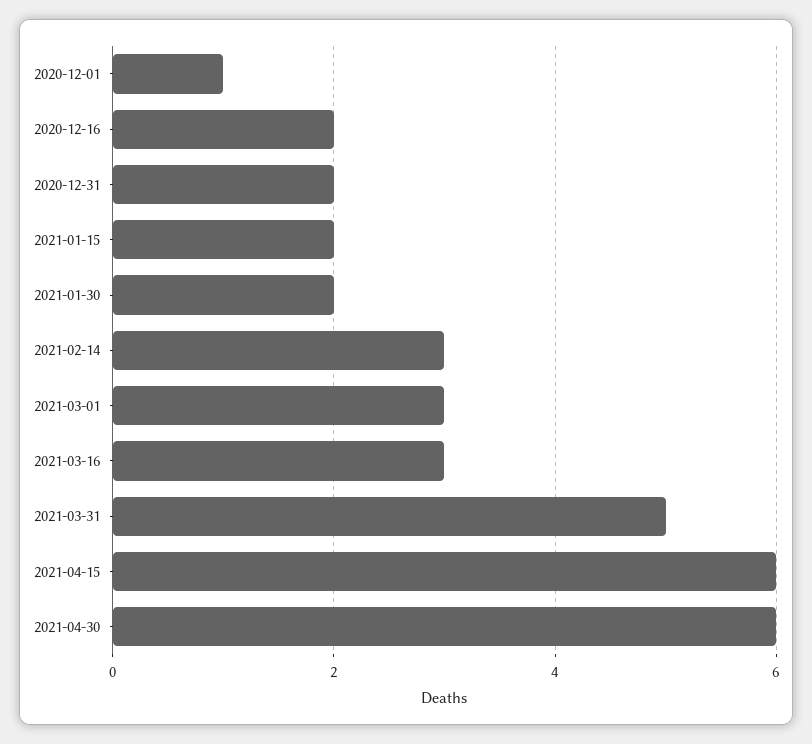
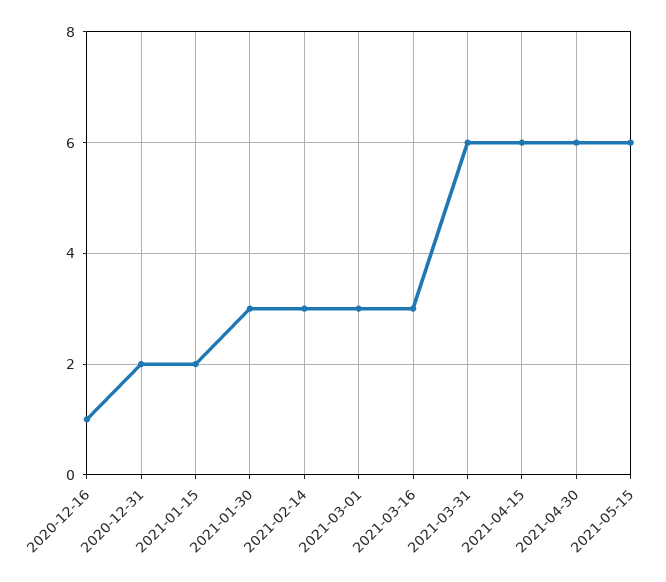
2020-12-01: 1 -> none
2020-12-16: 2 -> 1
2021-01-30: 2 -> 3
2021-03-31: 5 -> 6
2021-05-15: none -> 6

